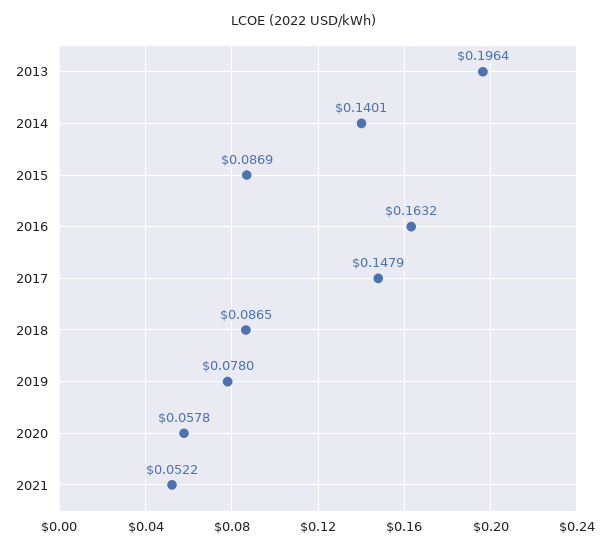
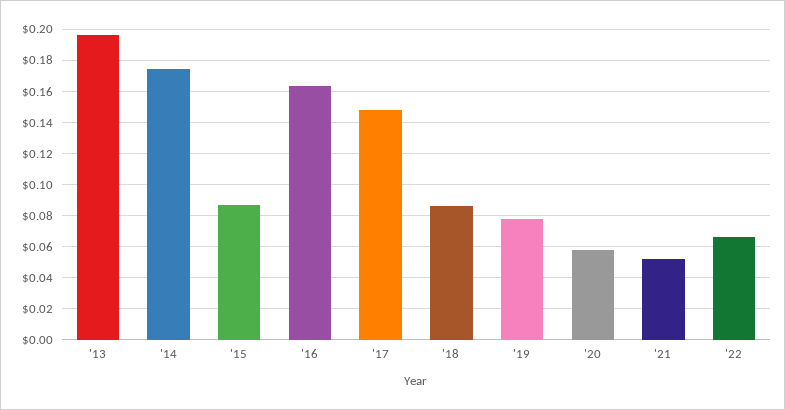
2014: 0.1401 -> 0.175
'22: none -> 0.065

